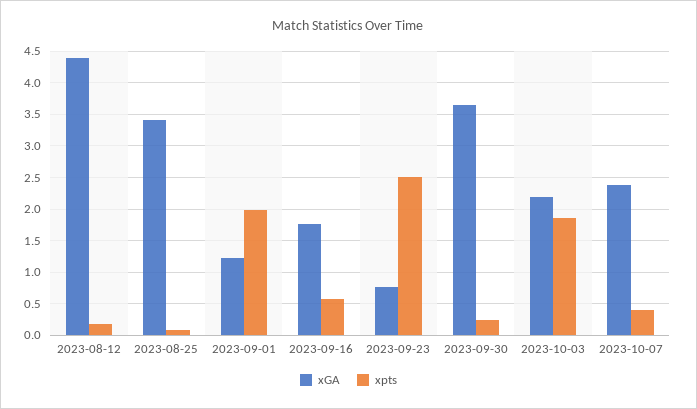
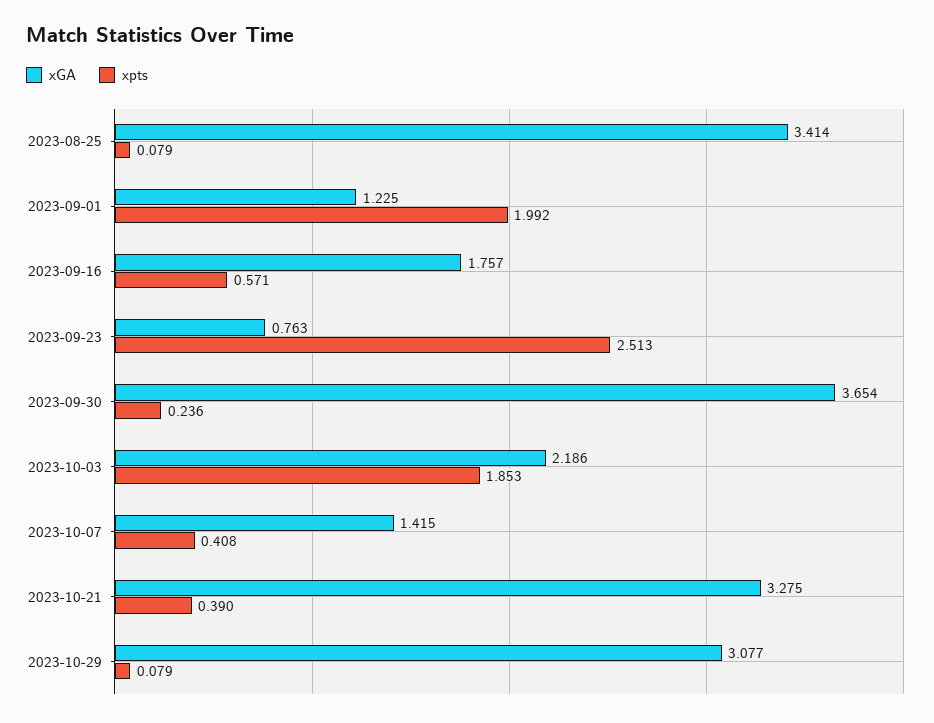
xGA, 2023-08-12: 4.4 -> none
xpts, 2023-08-12: 0.2 -> none
xGA, 2023-10-07: 2.4 -> 1.415
xGA, 2023-10-21: none -> 3.275
xpts, 2023-10-21: none -> 0.39
xGA, 2023-10-29: none -> 3.077
xpts, 2023-10-29: none -> 0.079

